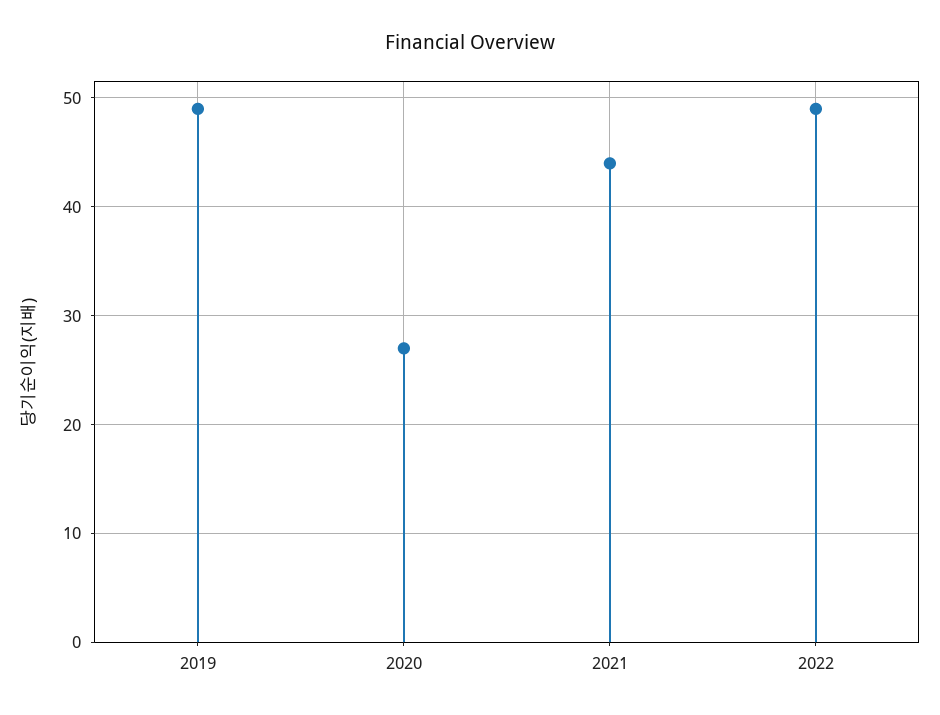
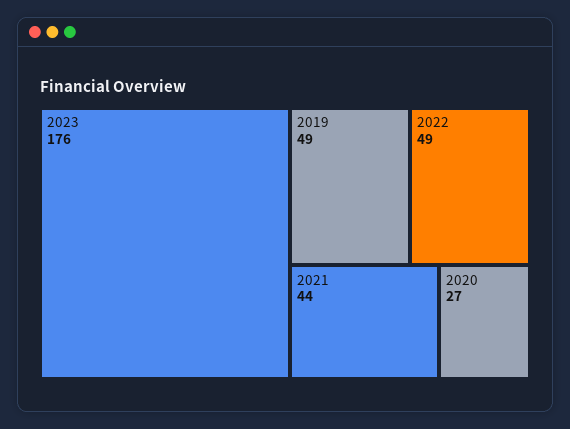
2023: none -> 176

